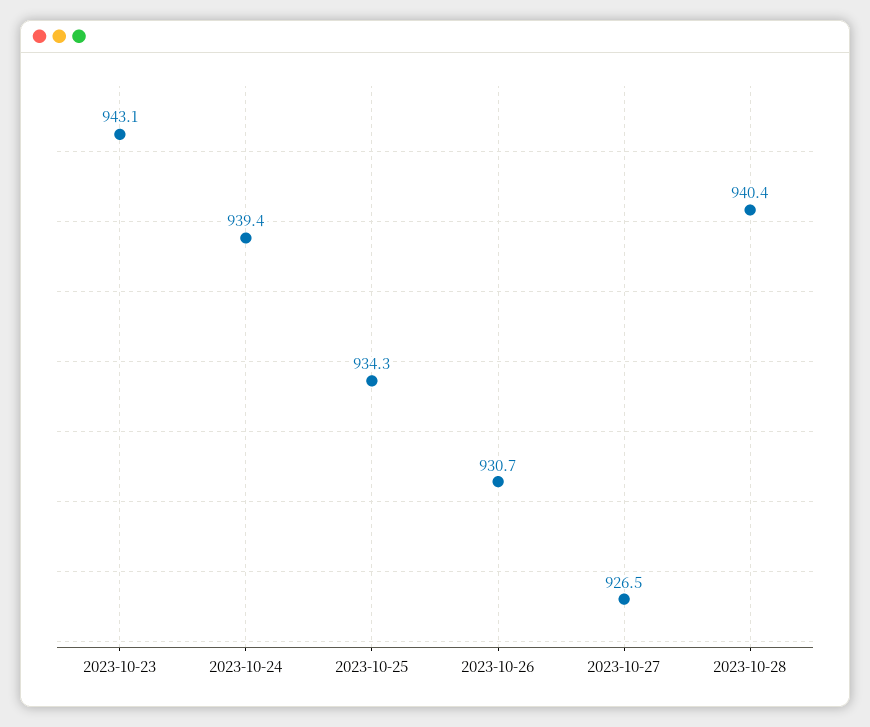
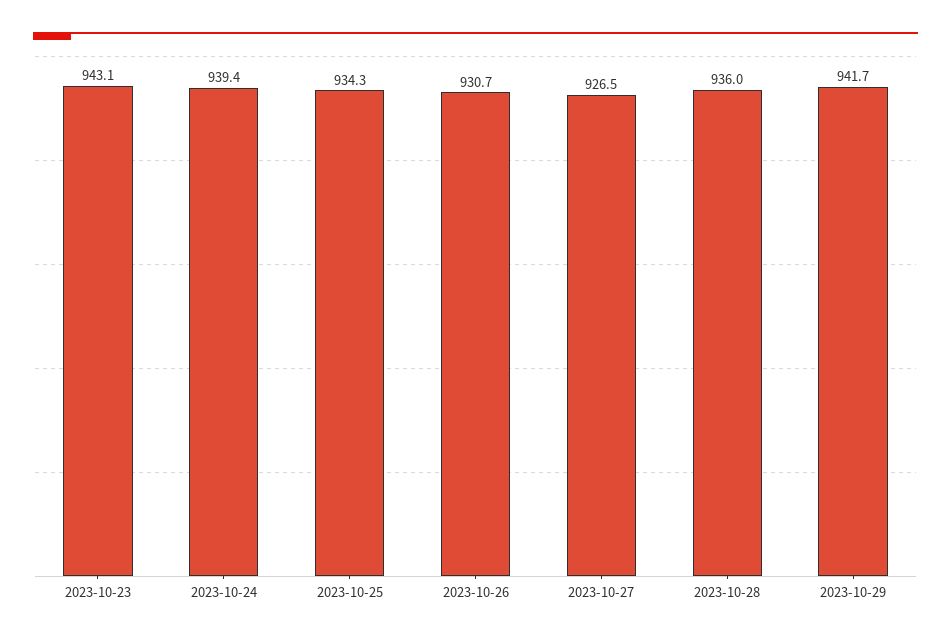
2023-10-28: 940.4 -> 936
2023-10-29: none -> 941.7

